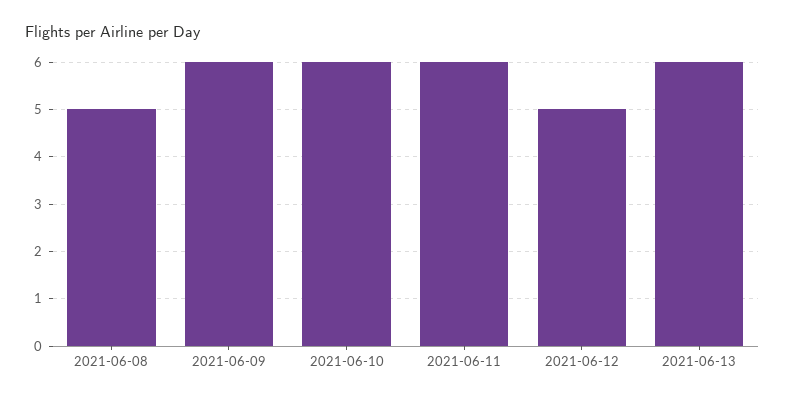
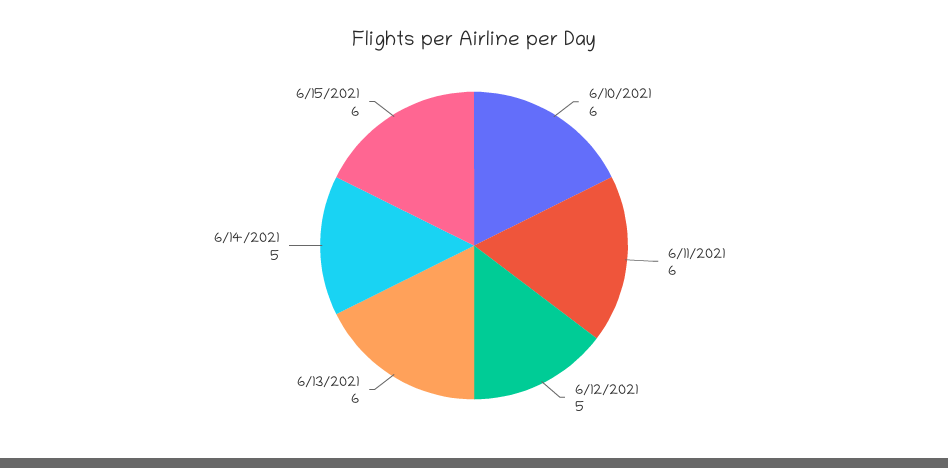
2021-06-08: 5 -> none
2021-06-09: 6 -> none
6/14/2021: none -> 5
6/15/2021: none -> 6

